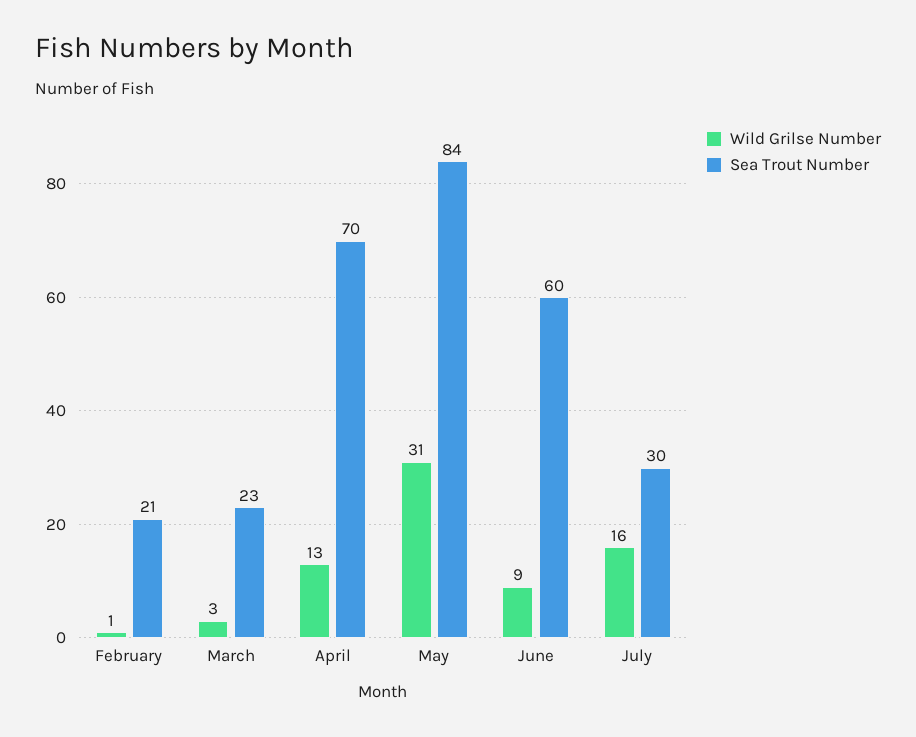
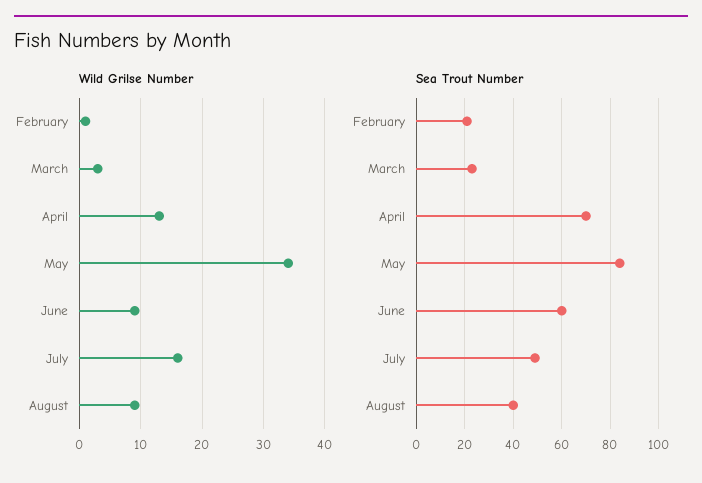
Wild Grilse Number, May: 31 -> 34
Sea Trout Number, July: 30 -> 50
Wild Grilse Number, August: none -> 9
Sea Trout Number, August: none -> 40

